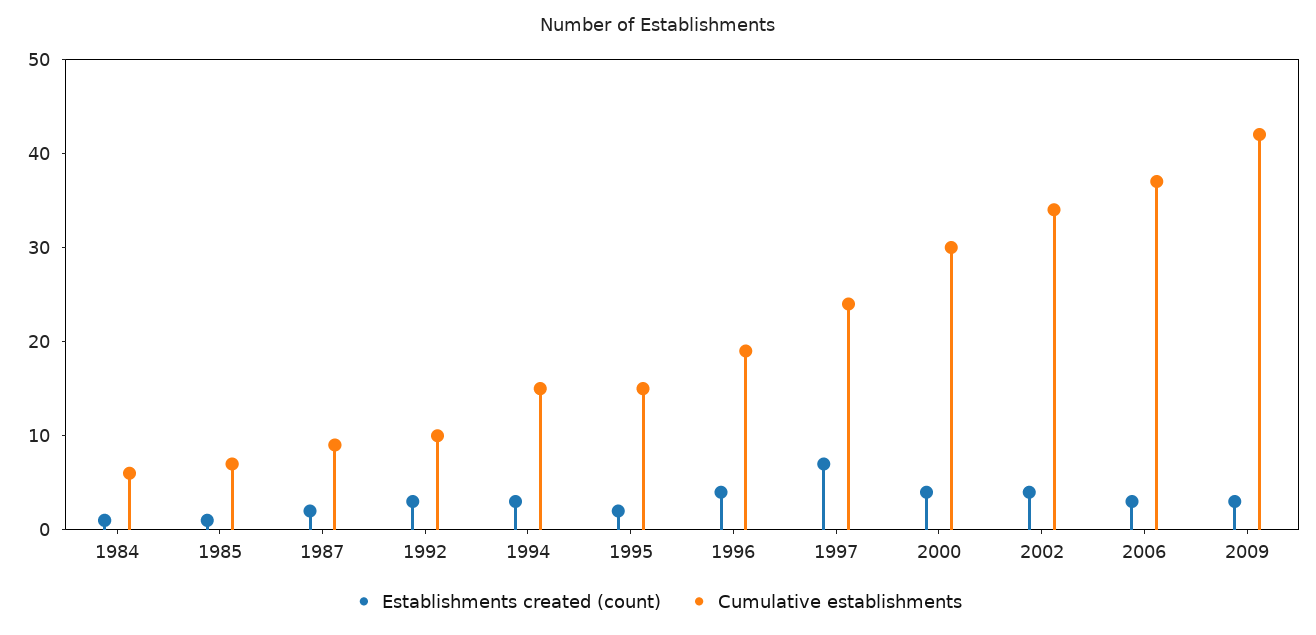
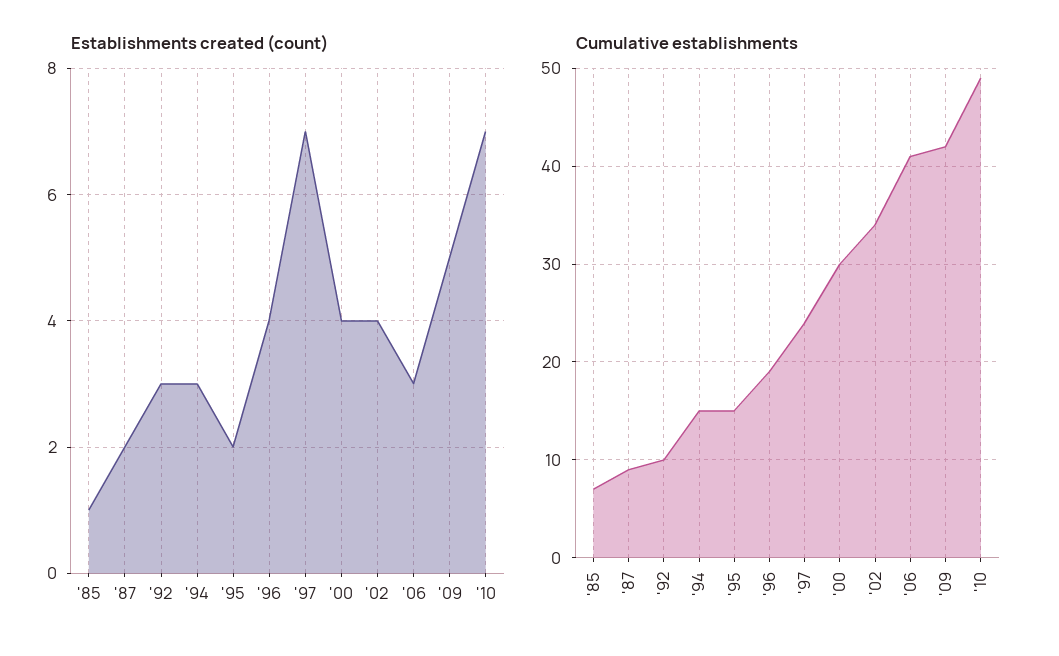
Establishments created (count), 1984: 1 -> none
Cumulative establishments, 1984: 6 -> none
Cumulative establishments, 2006: 37 -> 41
Establishments created (count), 2009: 3 -> 5
Establishments created (count), '10: none -> 7
Cumulative establishments, '10: none -> 49

